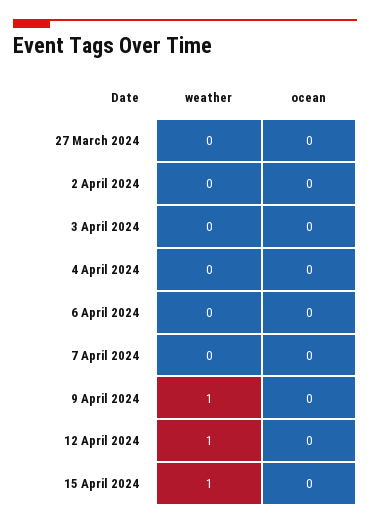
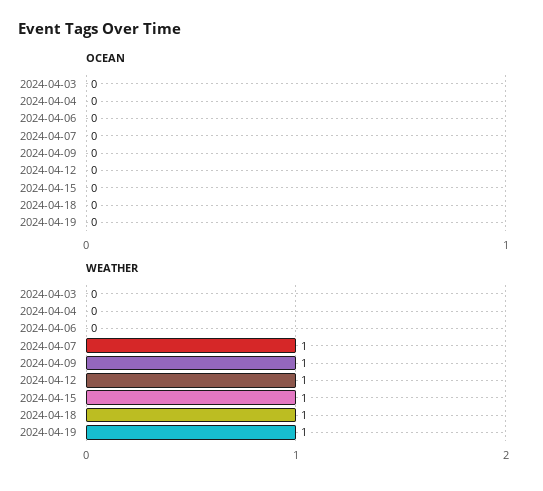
weather, 27 March 2024: 0 -> none
ocean, 27 March 2024: 0 -> none
weather, 2 April 2024: 0 -> none
ocean, 2 April 2024: 0 -> none
weather, 7 April 2024: 0 -> 1
ocean, 2024-04-18: none -> 0
ocean, 2024-04-19: none -> 0
weather, 2024-04-18: none -> 1
weather, 2024-04-19: none -> 1

